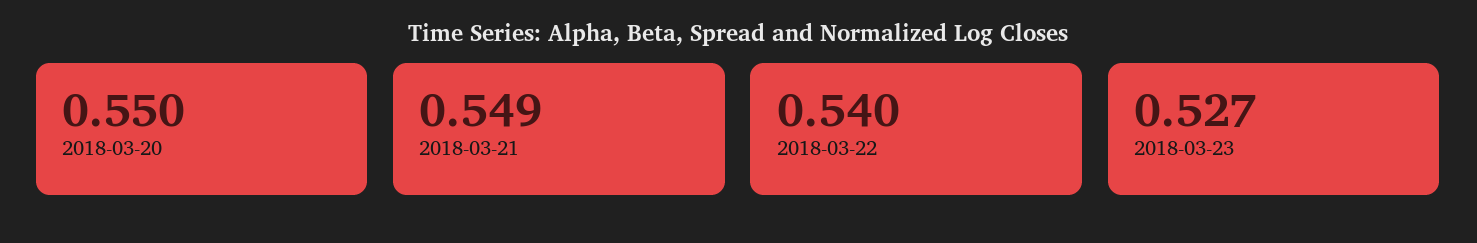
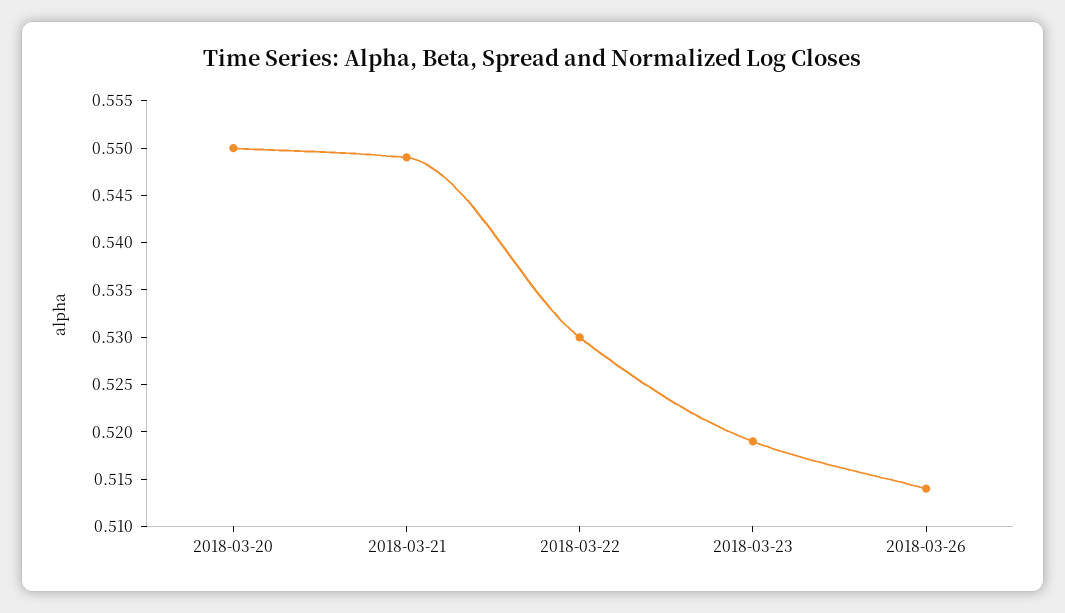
2018-03-22: 0.54 -> 0.53
2018-03-23: 0.527 -> 0.519
2018-03-26: none -> 0.514

